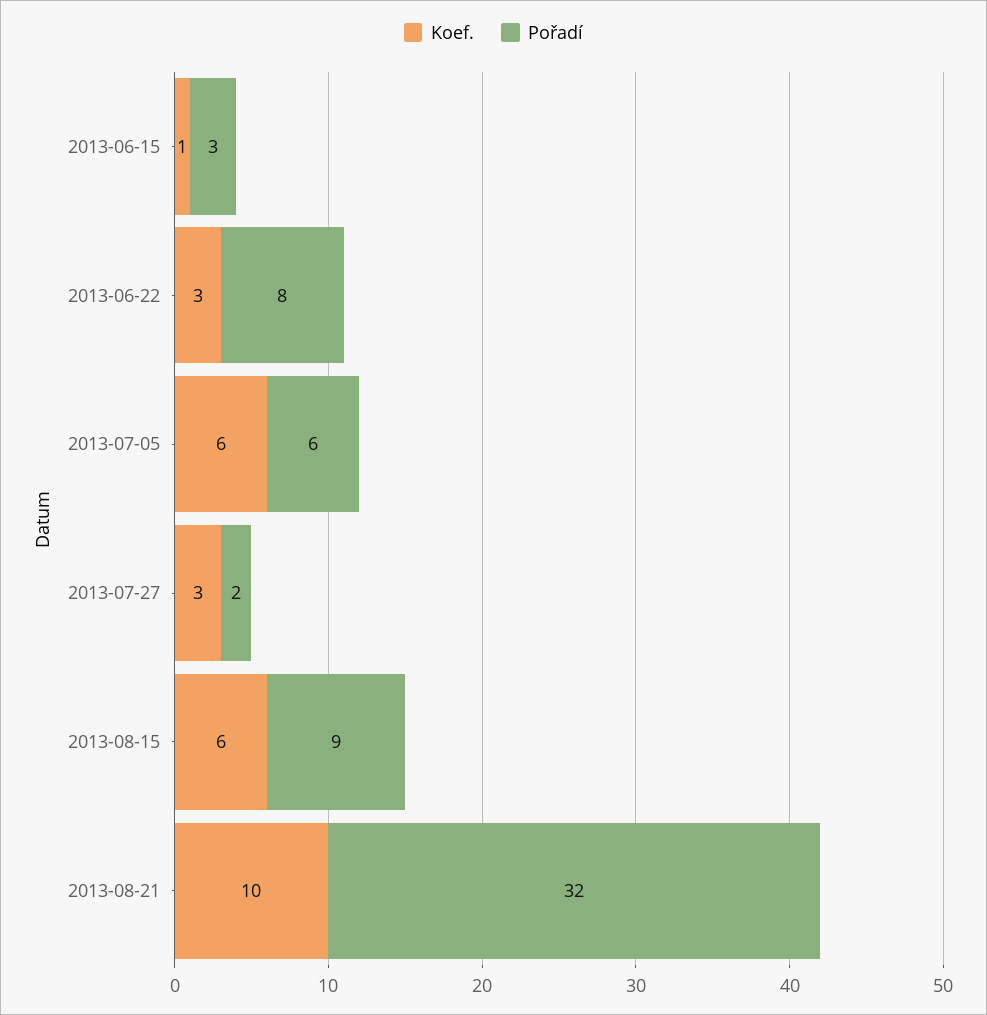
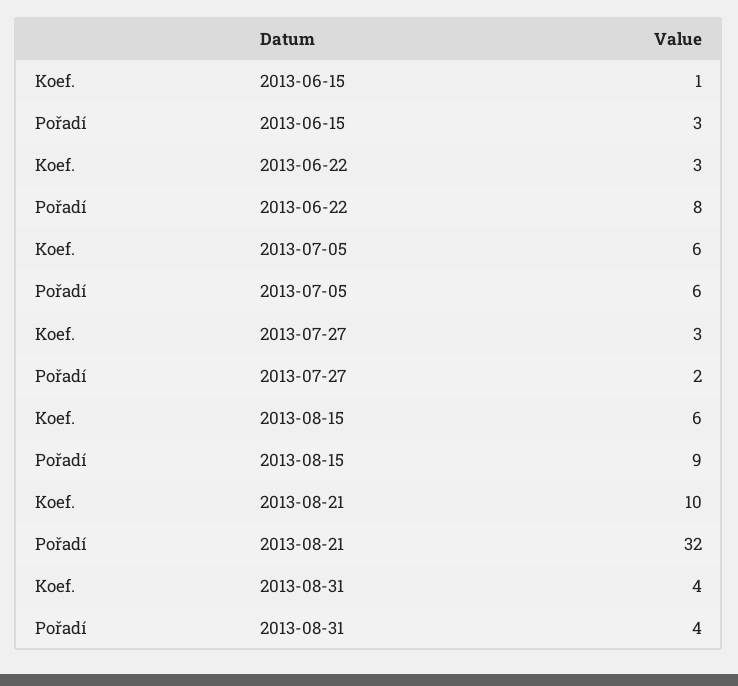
Koef., 2013-08-31: none -> 4
Pořadí, 2013-08-31: none -> 4

